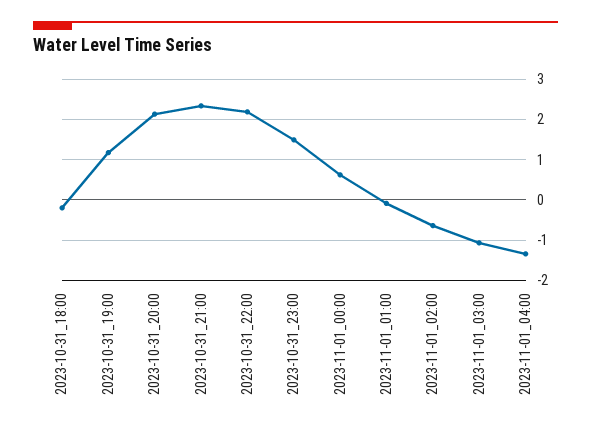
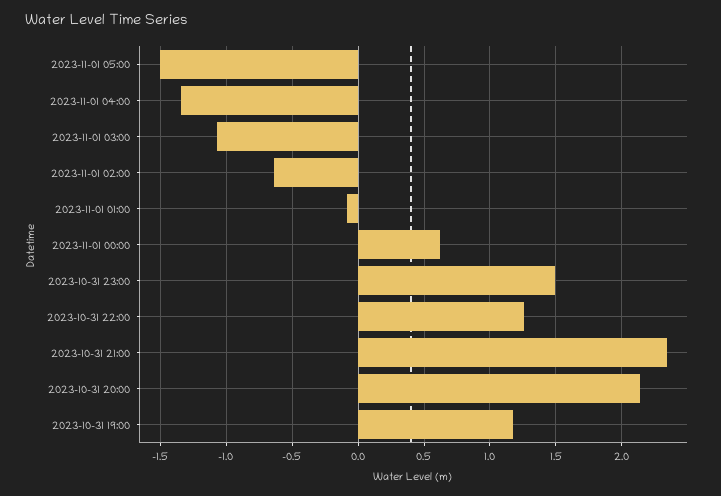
2023-10-31_18:00: -0.2 -> none
2023-10-31_22:00: 2.2 -> 1.25
2023-11-01 05:00: none -> -1.5

